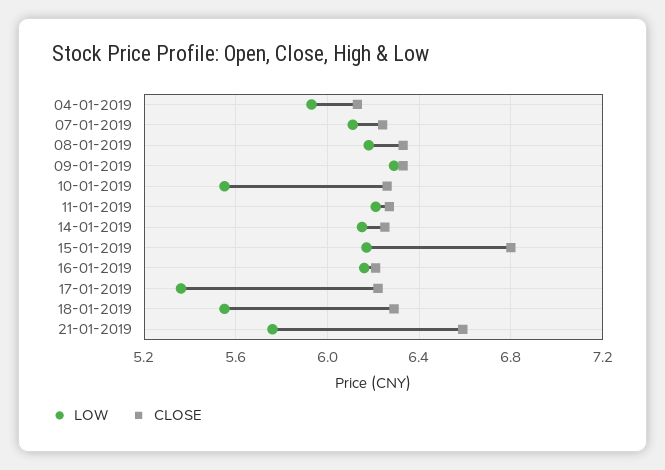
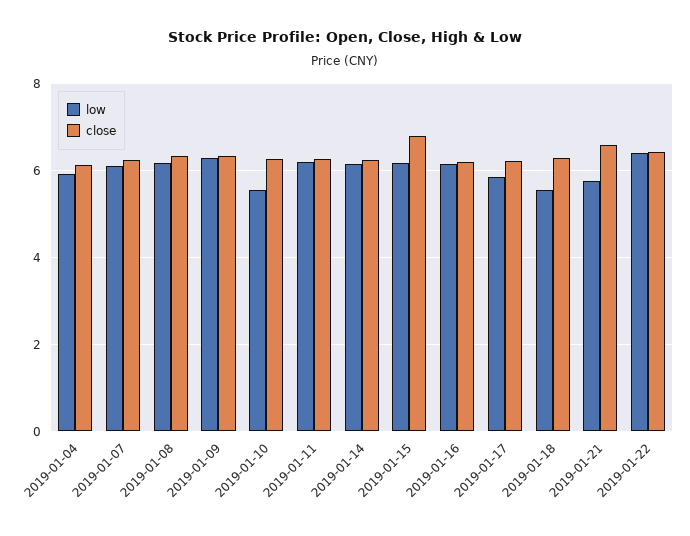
LOW, 17-01-2019: 5.35 -> 5.8
LOW, 2019-01-22: none -> 6.4
CLOSE, 2019-01-22: none -> 6.4

